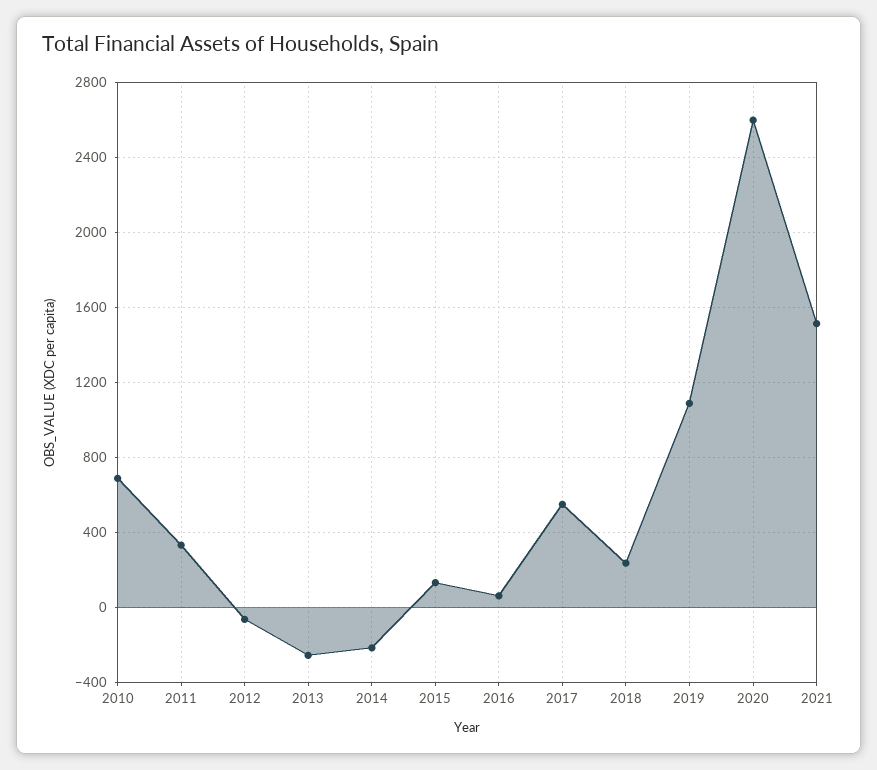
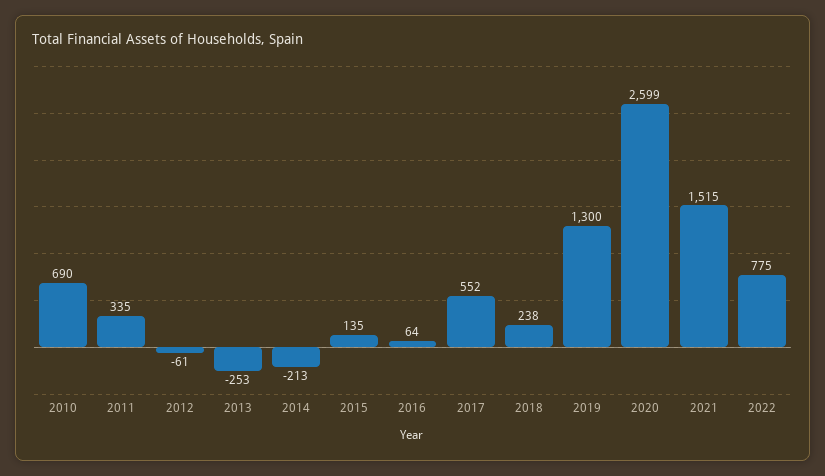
2019: 1100 -> 1300
2022: none -> 775

